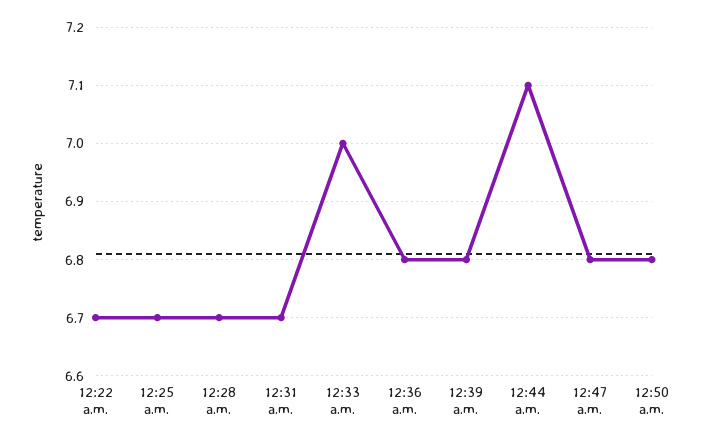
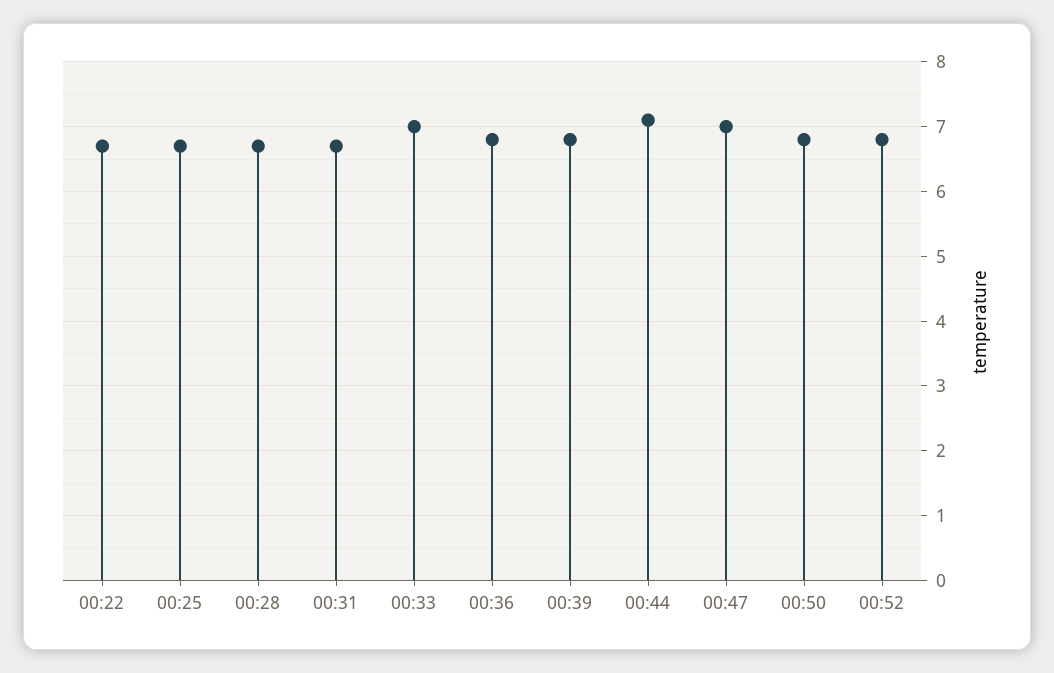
12:47 a.m.: 6.8 -> 7
00:52: none -> 6.8

